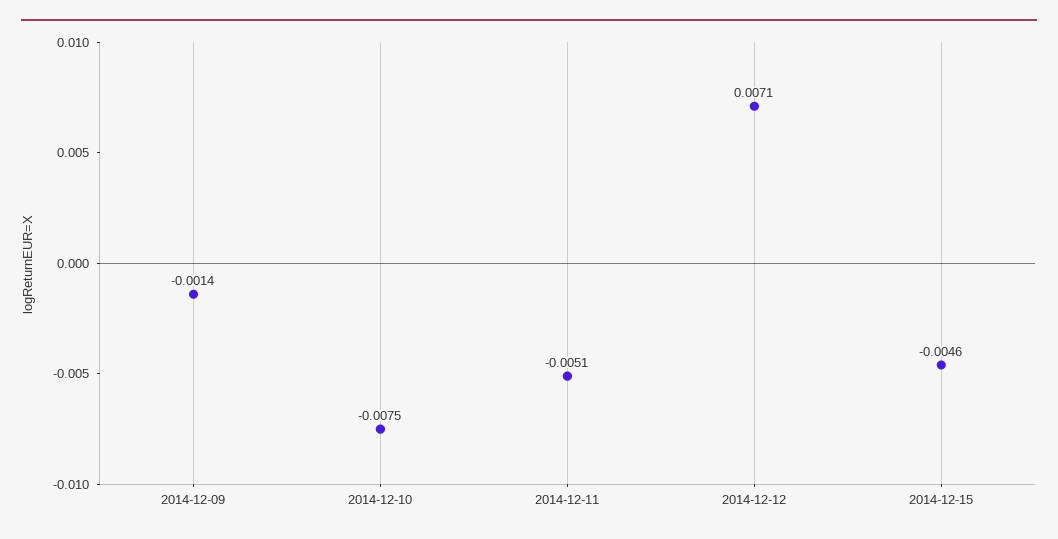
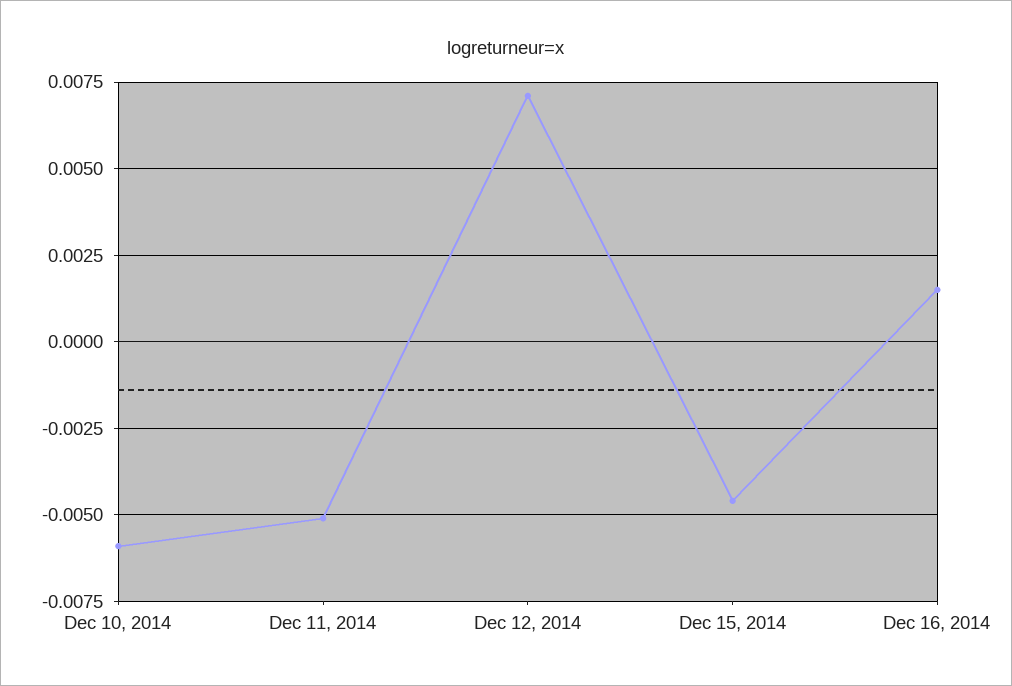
2014-12-09: -0.0014 -> none
2014-12-10: -0.0075 -> -0.006
Dec 16, 2014: none -> 0.0015

